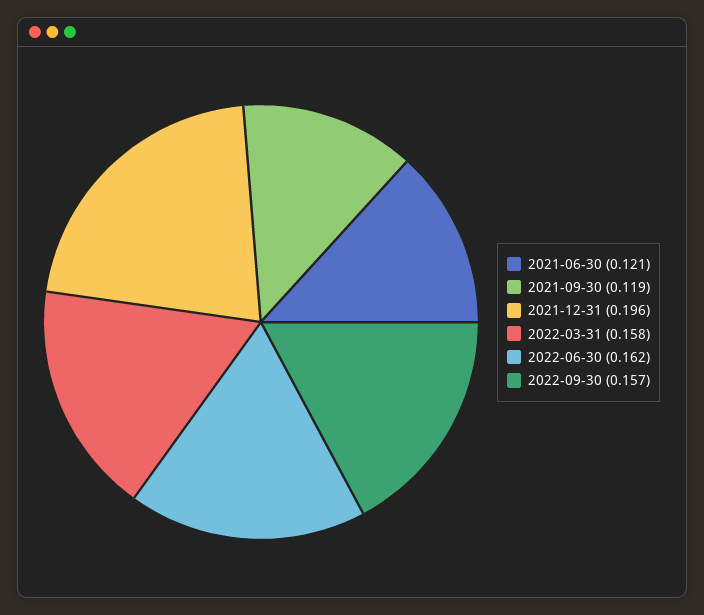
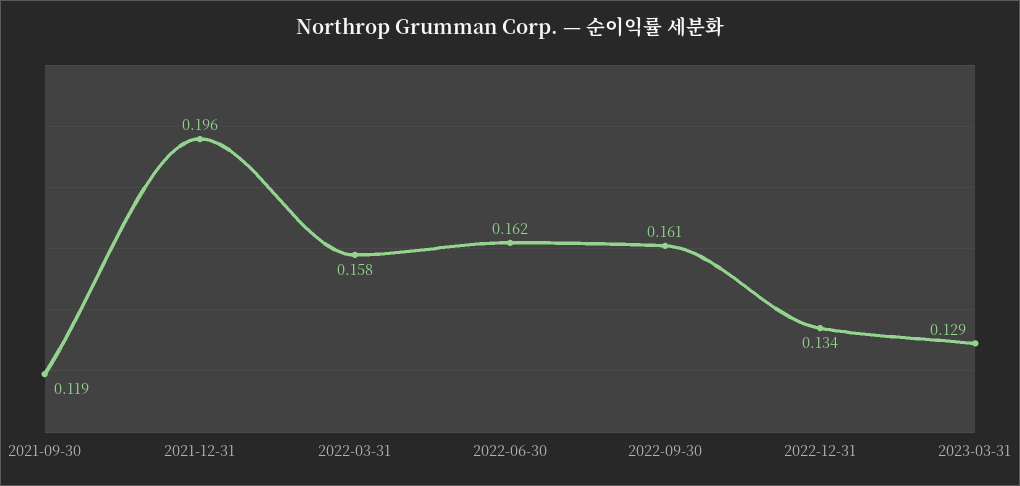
2021-06-30: 0.121 -> none
2022-09-30: 0.157 -> 0.161
2022-12-31: none -> 0.134
2023-03-31: none -> 0.129

